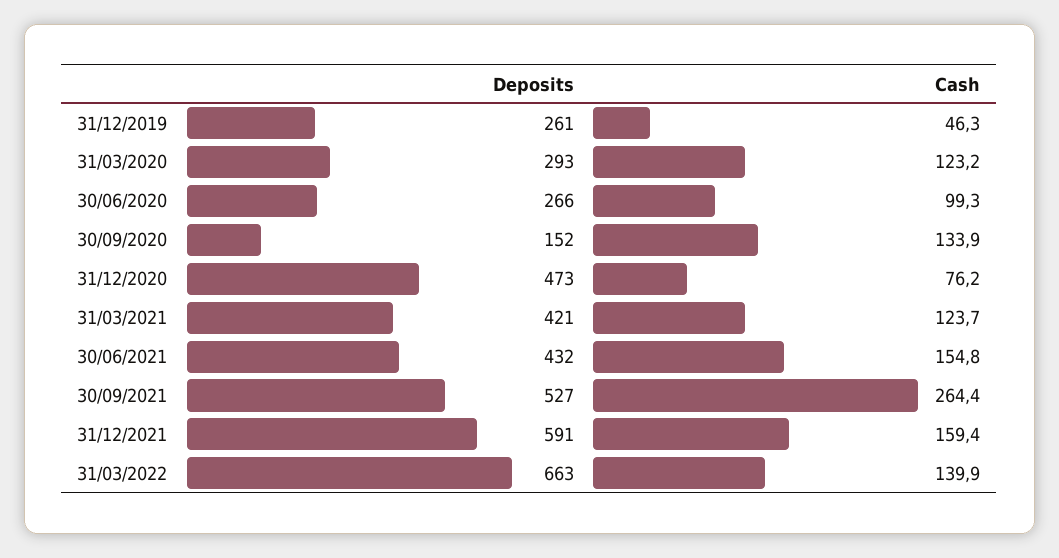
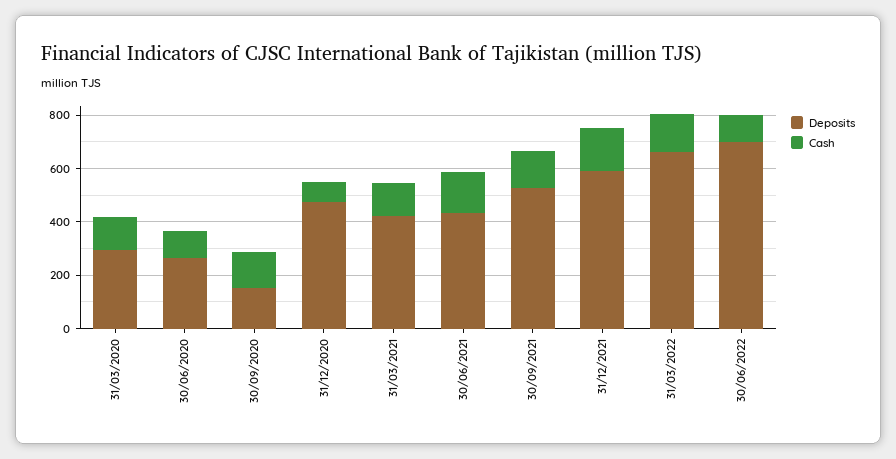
Deposits, 31/12/2019: 261 -> none
Cash, 31/12/2019: 46.3 -> none
Cash, 30/09/2021: 264.4 -> 150
Deposits, 30/06/2022: none -> 700
Cash, 30/06/2022: none -> 100

